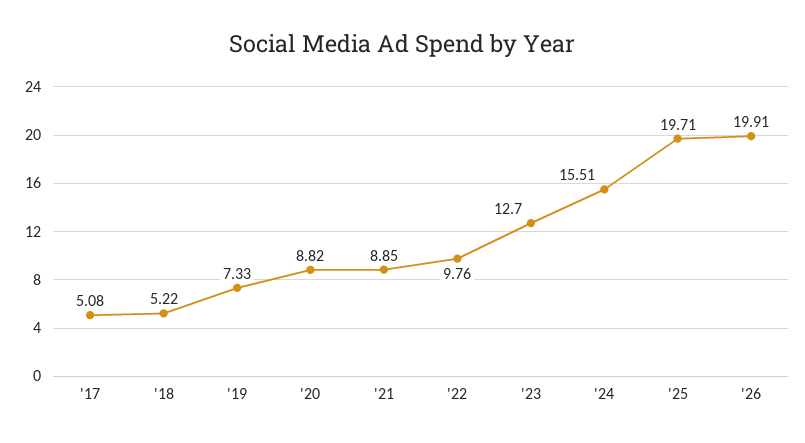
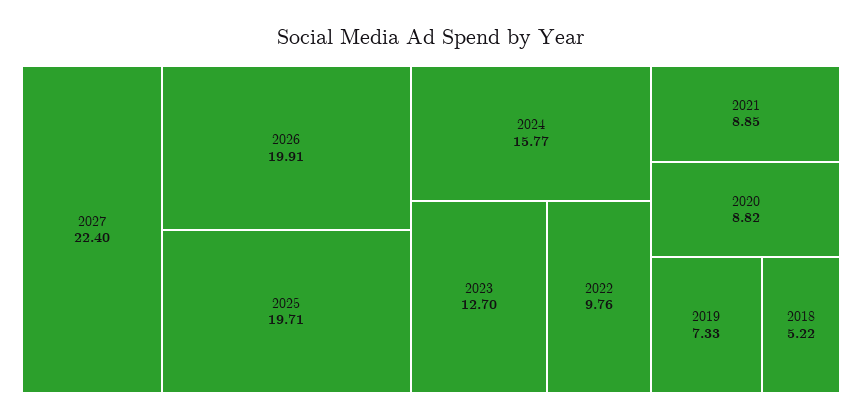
'17: 5.08 -> none
'24: 15.51 -> 15.77
2027: none -> 22.4

